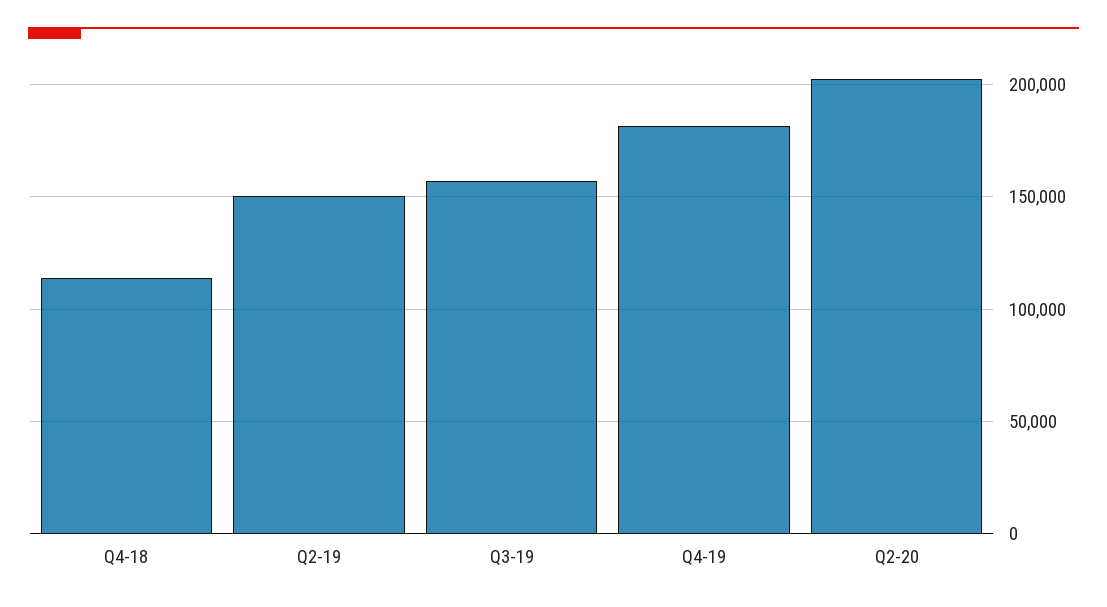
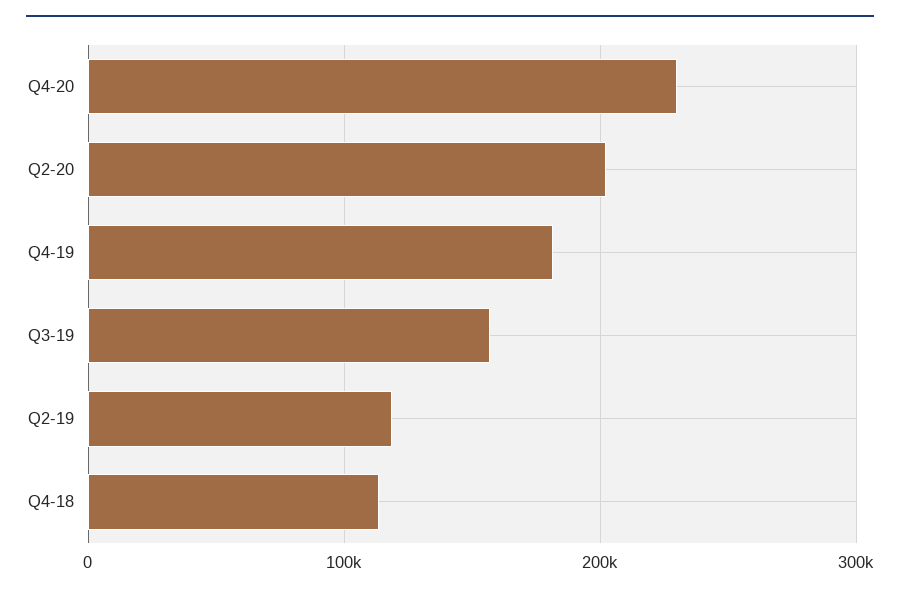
Q2-19: 150000 -> 120000
Q4-20: none -> 230000

